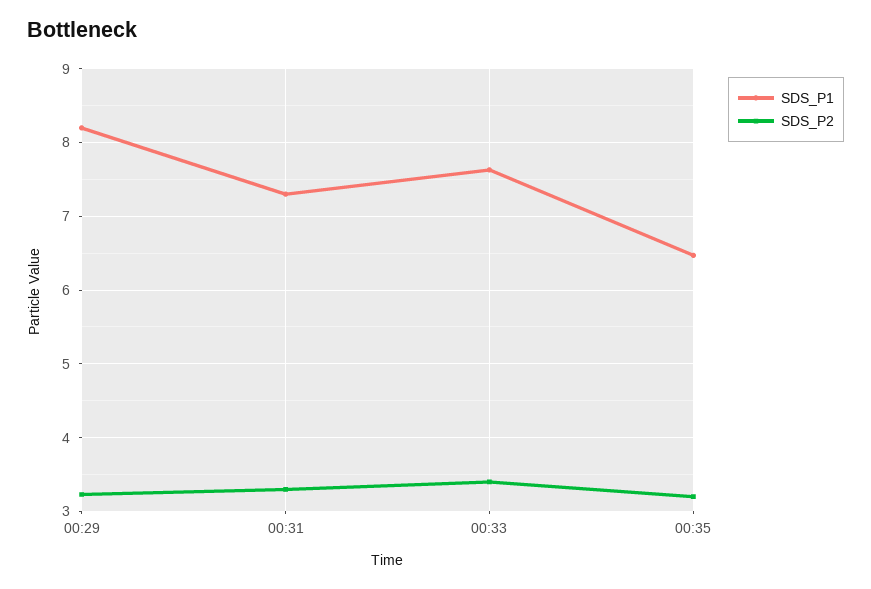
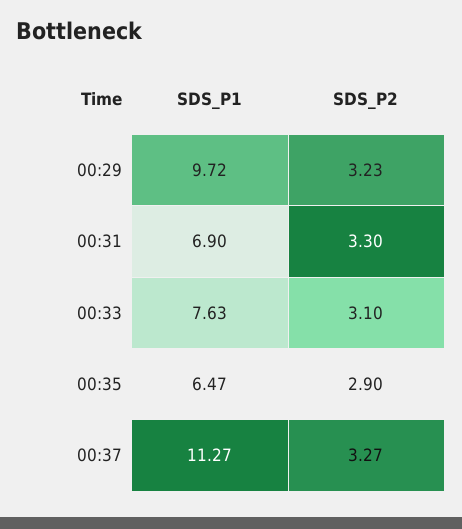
SDS_P1, 00:29: 8.2 -> 9.72
SDS_P1, 00:31: 7.3 -> 6.9
SDS_P2, 00:33: 3.4 -> 3.1
SDS_P2, 00:35: 3.2 -> 2.9
SDS_P1, 00:37: none -> 11.27
SDS_P2, 00:37: none -> 3.27

